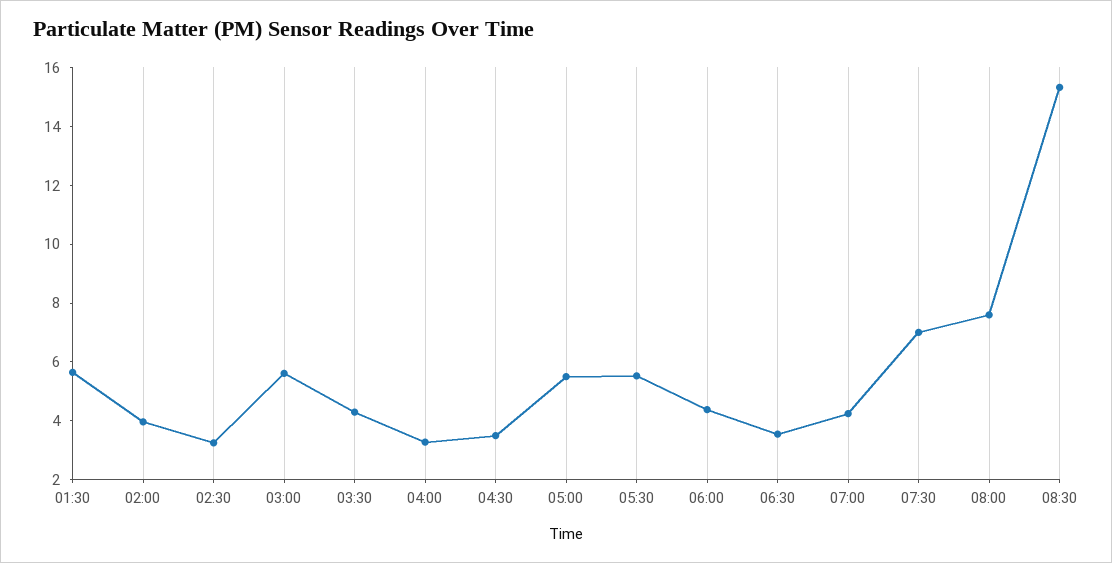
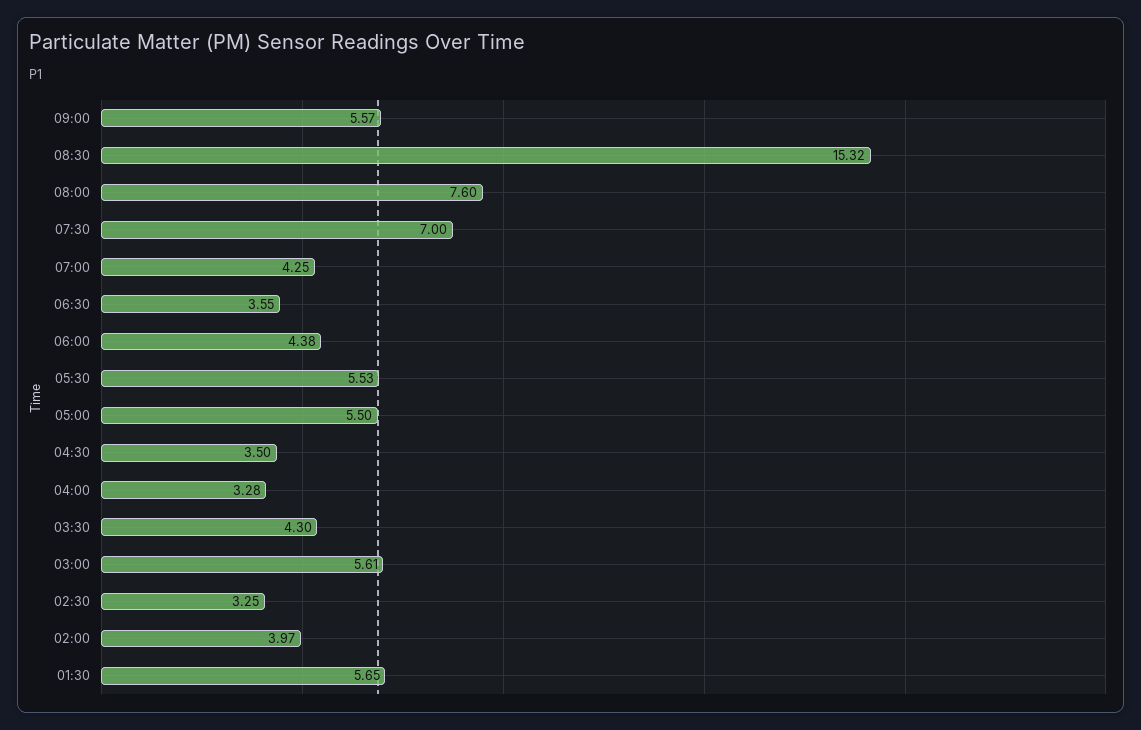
09:00: none -> 5.57

